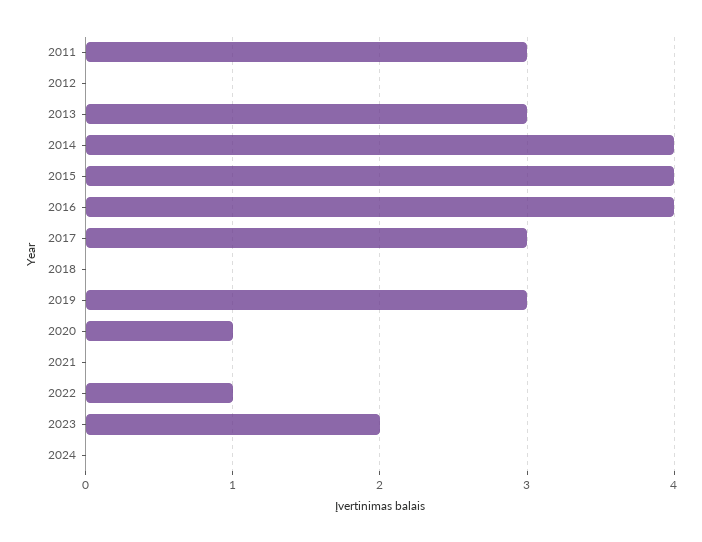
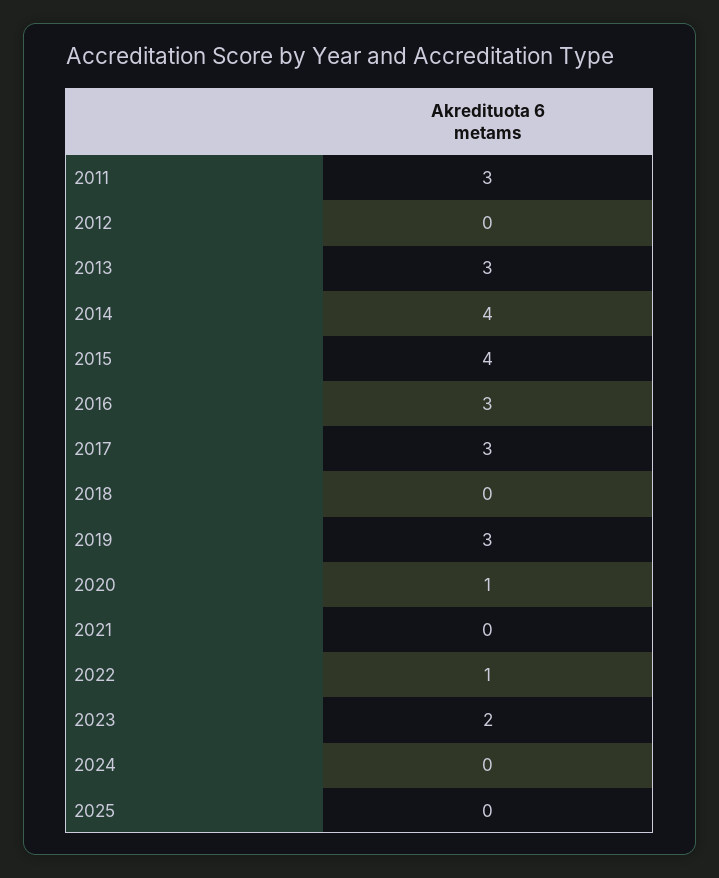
2016: 4 -> 3
2025: none -> 0

